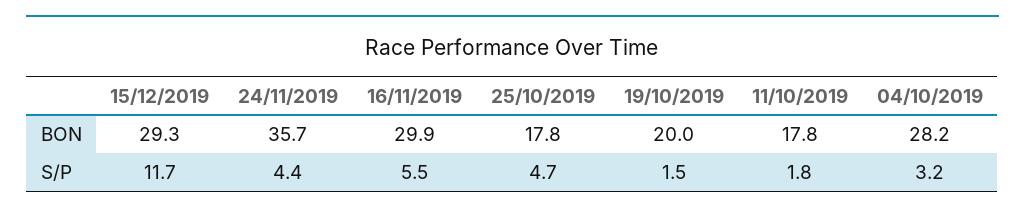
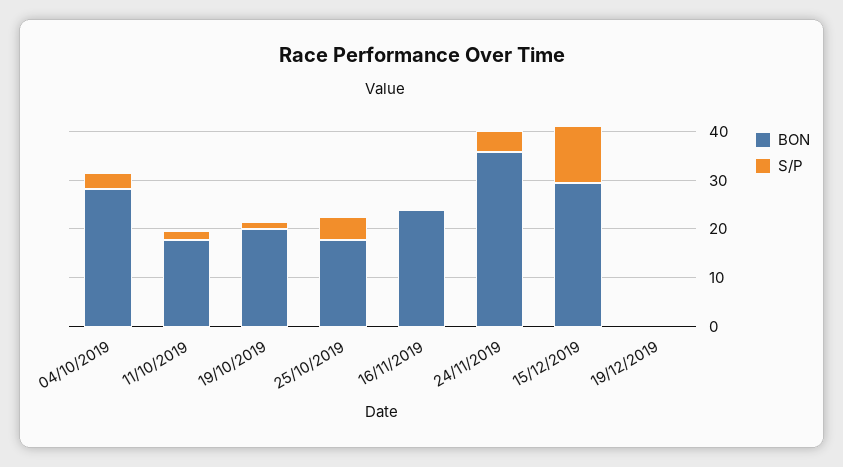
BON, 16/11/2019: 29.9 -> 24
S/P, 16/11/2019: 5.5 -> 0
BON, 19/12/2019: none -> 0
S/P, 19/12/2019: none -> 0

